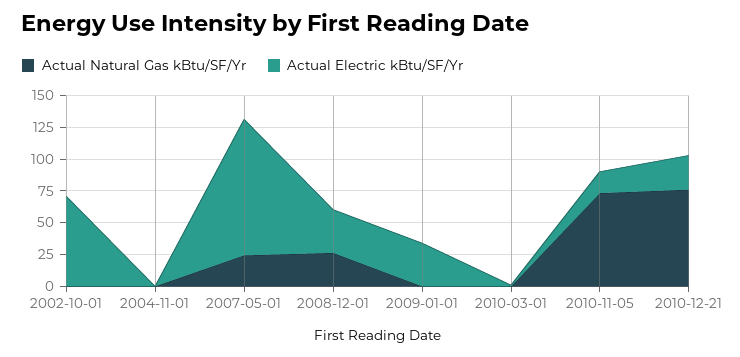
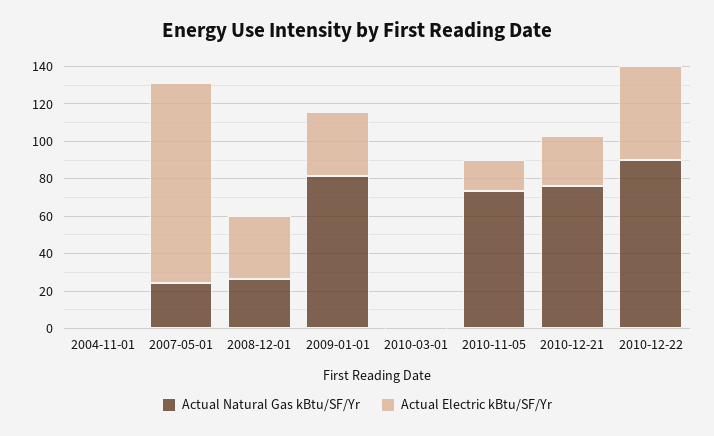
Actual Natural Gas kBtu/SF/Yr, 2002-10-01: 0 -> none
Actual Electric kBtu/SF/Yr, 2002-10-01: 75 -> none
Actual Natural Gas kBtu/SF/Yr, 2009-01-01: 0 -> 80
Actual Natural Gas kBtu/SF/Yr, 2010-12-22: none -> 90
Actual Electric kBtu/SF/Yr, 2010-12-22: none -> 50

